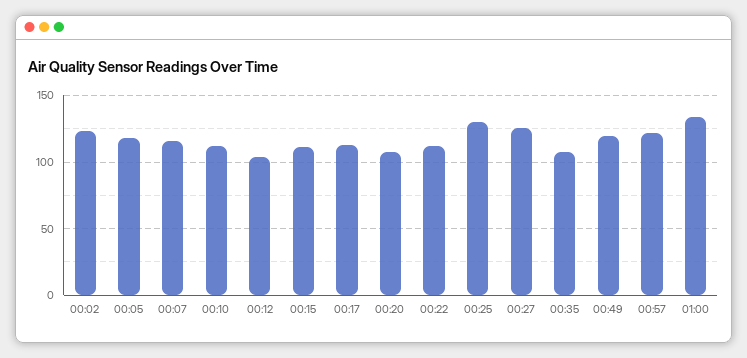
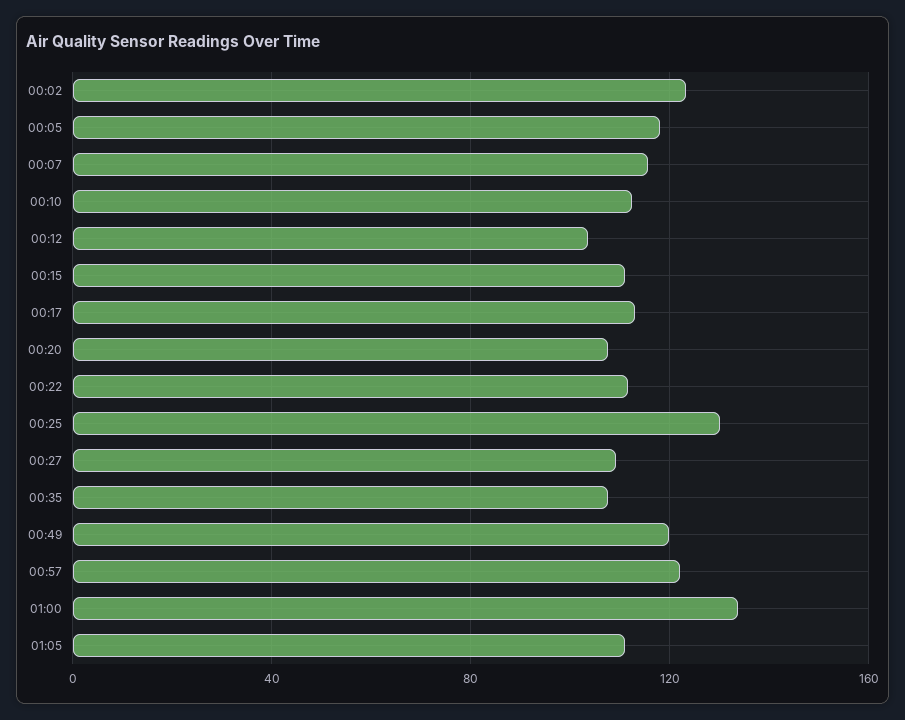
00:27: 125 -> 110
01:05: none -> 110

